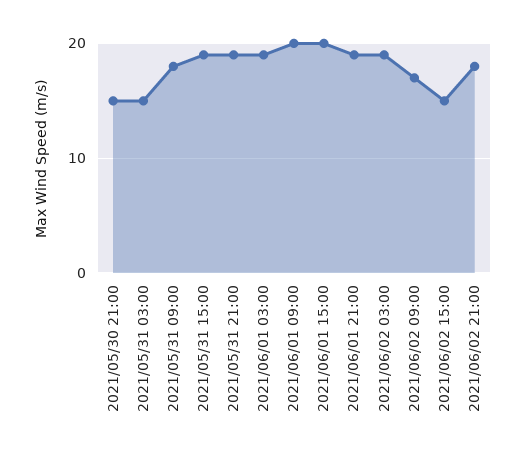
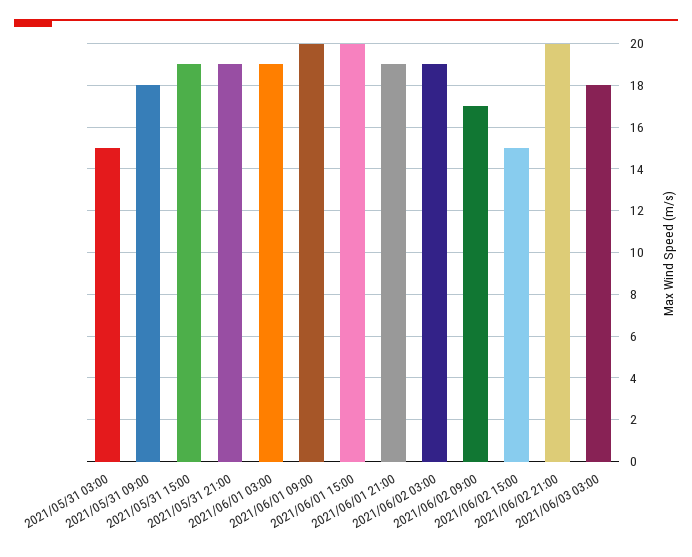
2021/05/30 21:00: 15 -> none
2021/06/02 21:00: 18 -> 20
2021/06/03 03:00: none -> 18

